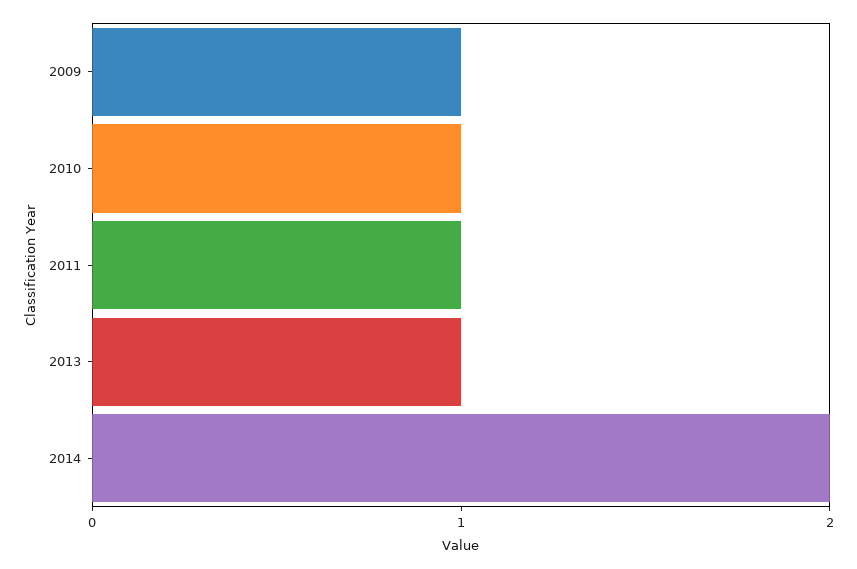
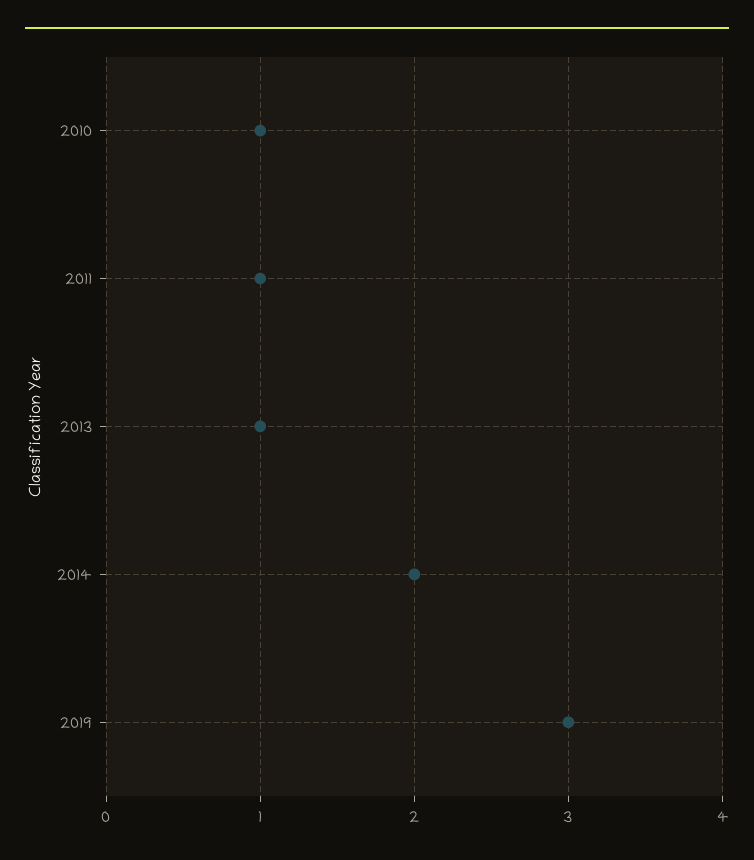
2009: 1 -> none
2019: none -> 3

